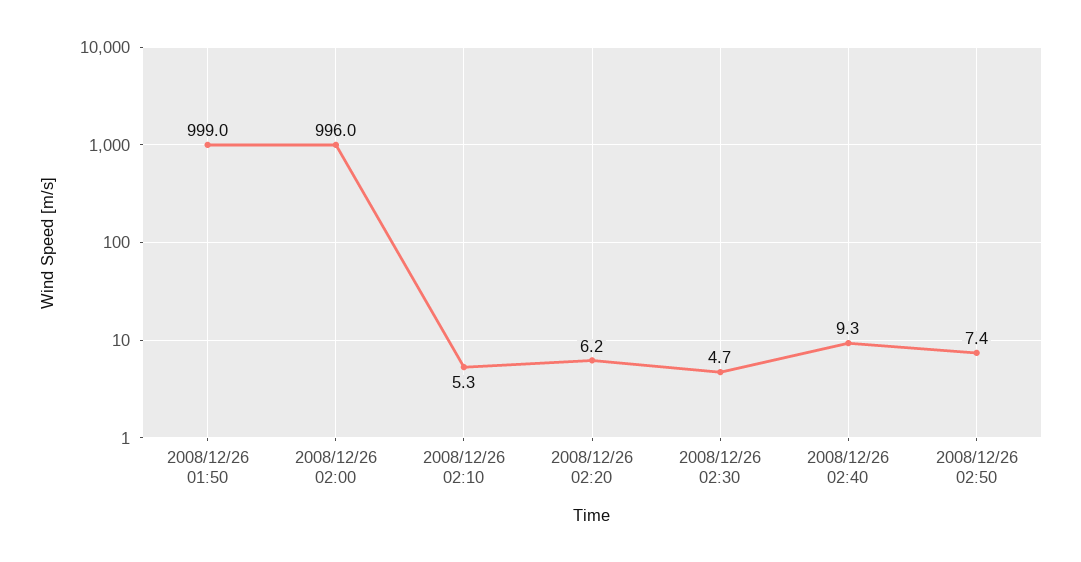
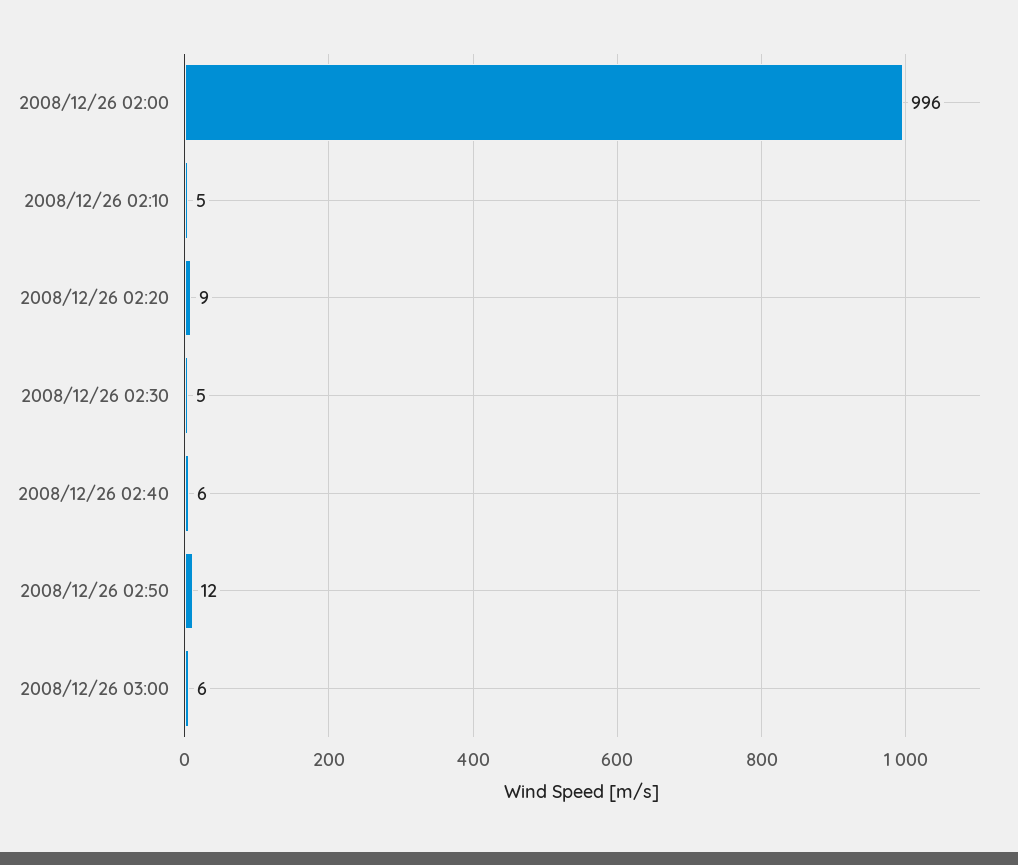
2008/12/26 01:50: 999 -> none
2008/12/26 02:20: 6.2 -> 9
2008/12/26 02:40: 9.3 -> 6
2008/12/26 02:50: 7.4 -> 12
2008/12/26 03:00: none -> 6

